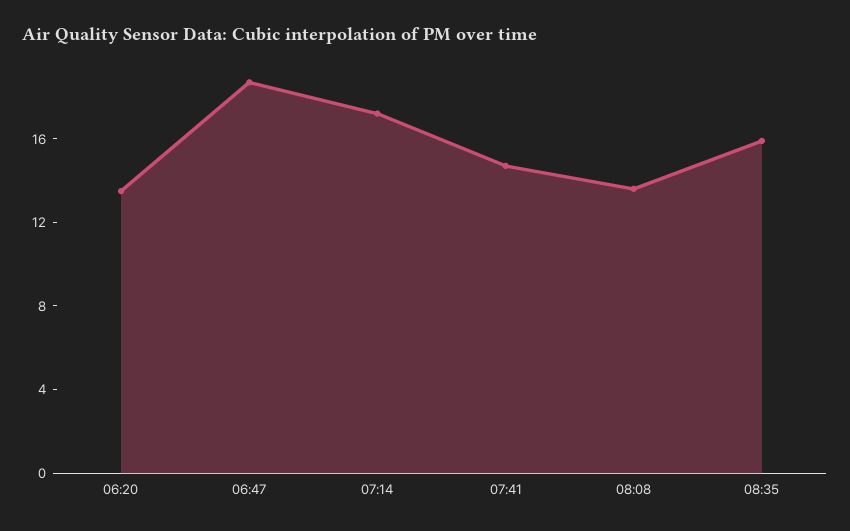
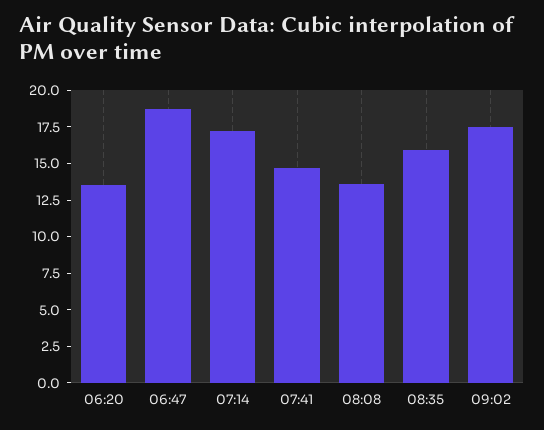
09:02: none -> 17.5

